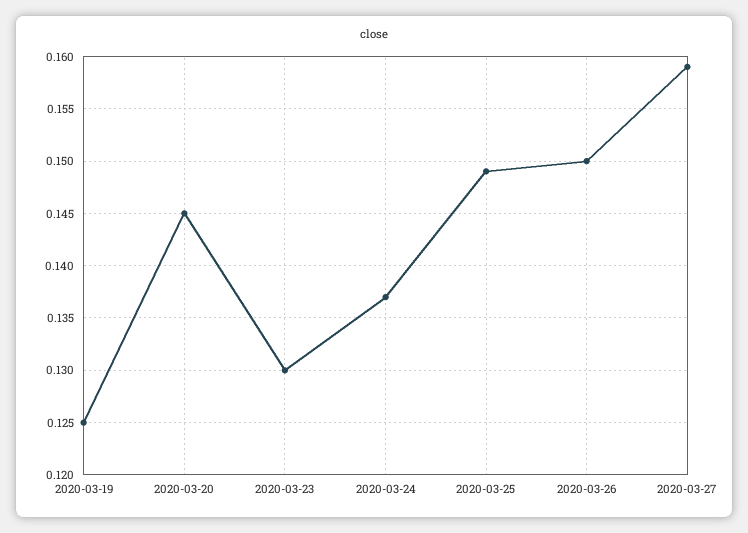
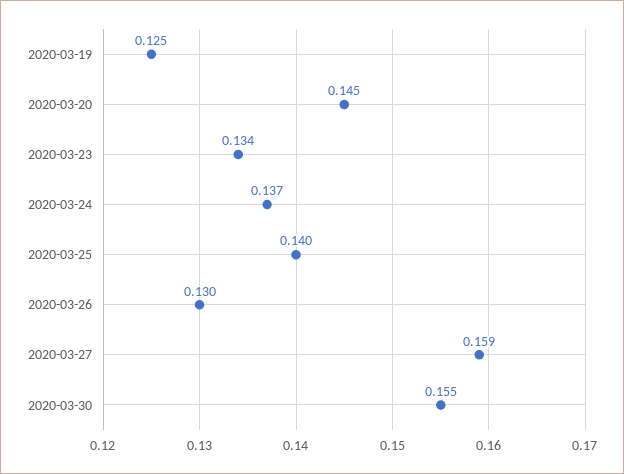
2020-03-23: 0.13 -> 0.134
2020-03-25: 0.149 -> 0.14
2020-03-26: 0.15 -> 0.13
2020-03-30: none -> 0.155

